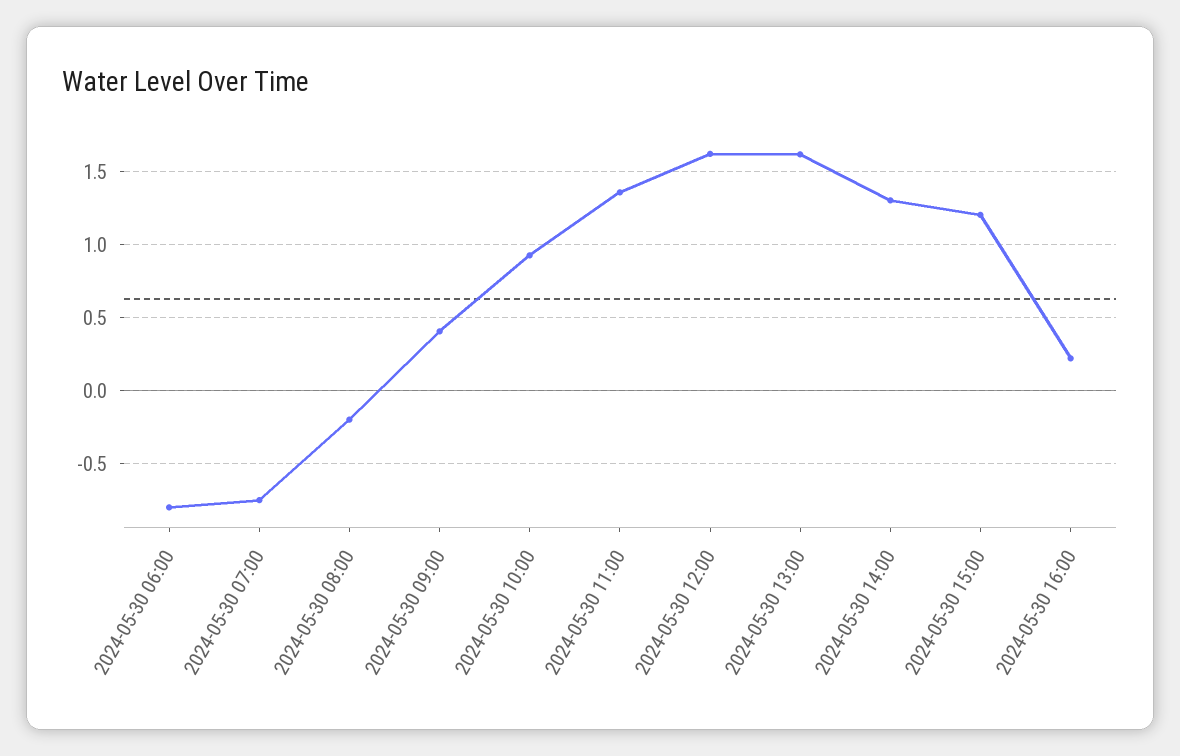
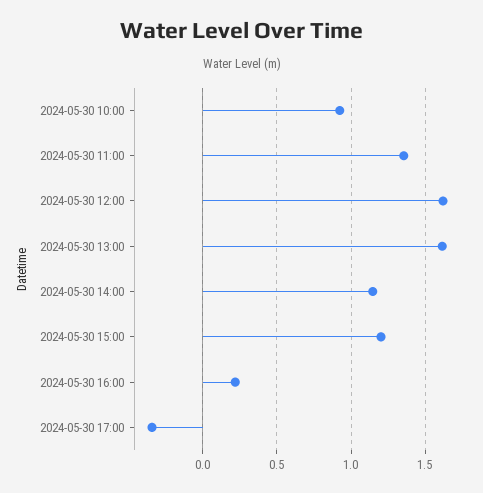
2024-05-30 06:00: -0.8 -> none
2024-05-30 07:00: -0.75 -> none
2024-05-30 08:00: -0.2 -> none
2024-05-30 09:00: 0.4 -> none
2024-05-30 14:00: 1.3 -> 1.15
2024-05-30 17:00: none -> -0.35

